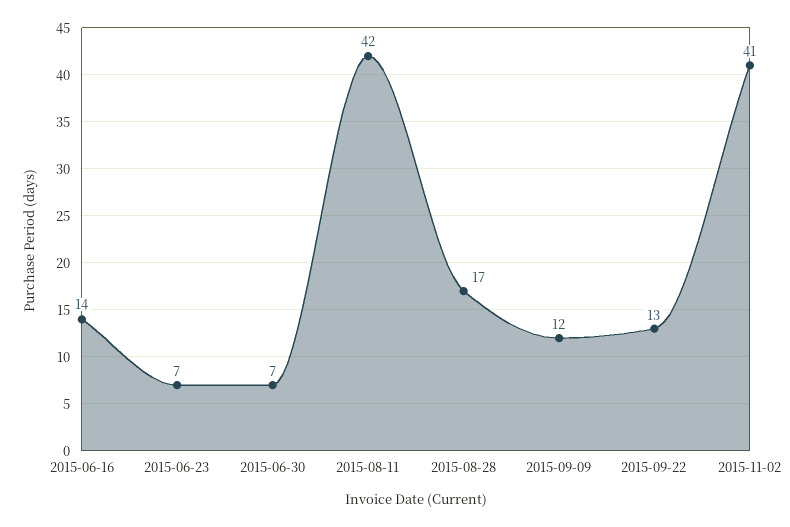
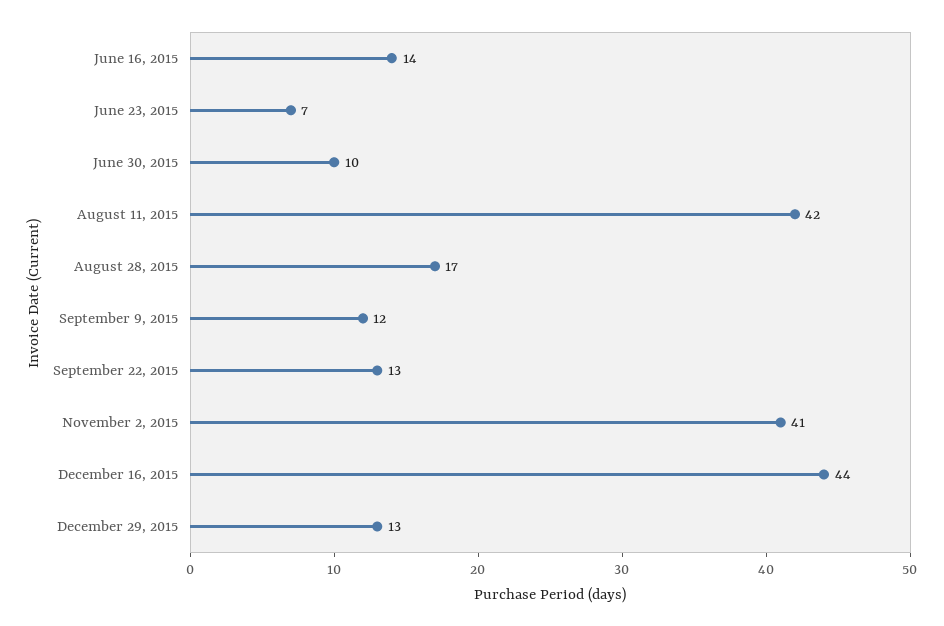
2015-06-30: 7 -> 10
December 16, 2015: none -> 44
December 29, 2015: none -> 13

